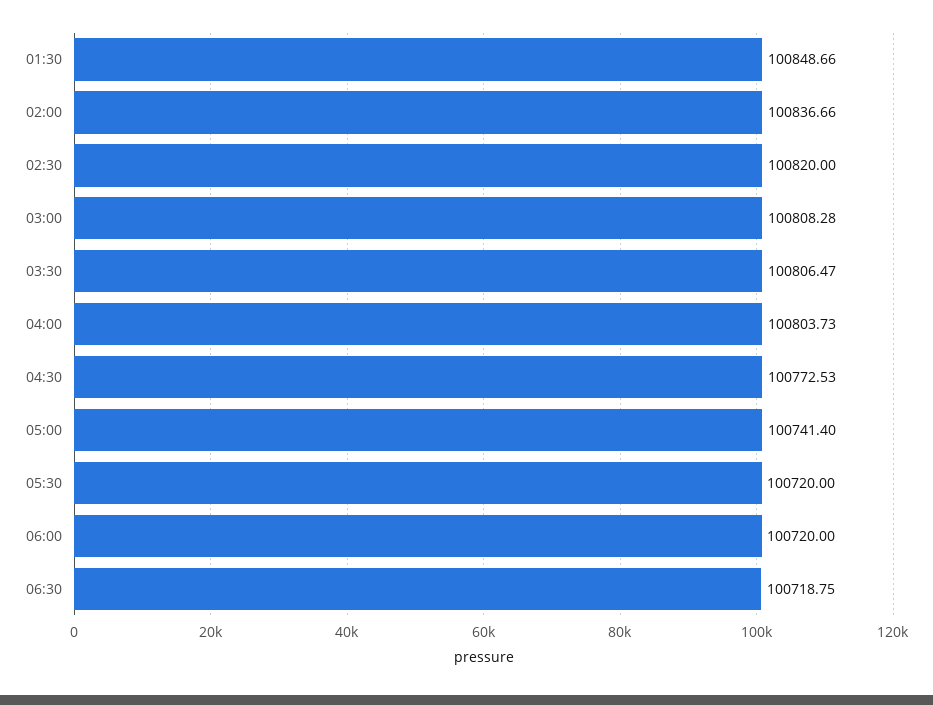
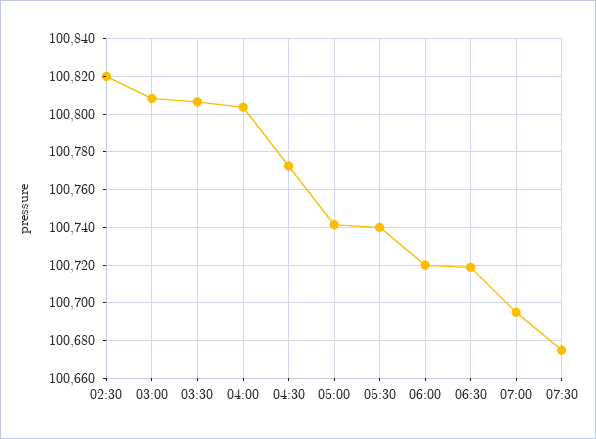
01:30: 100848.66 -> none
02:00: 100836.66 -> none
05:30: 100720 -> 100740
07:00: none -> 100695
07:30: none -> 100675

